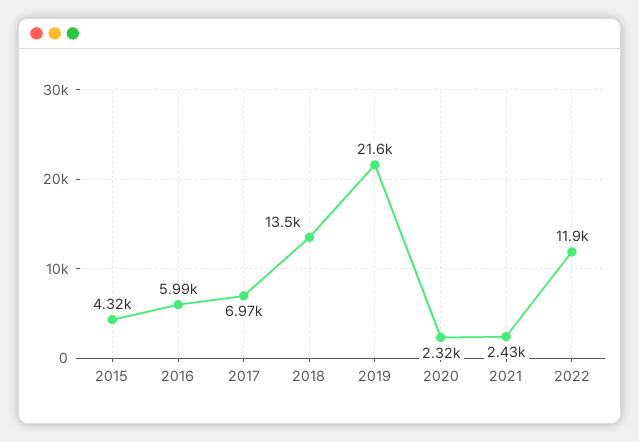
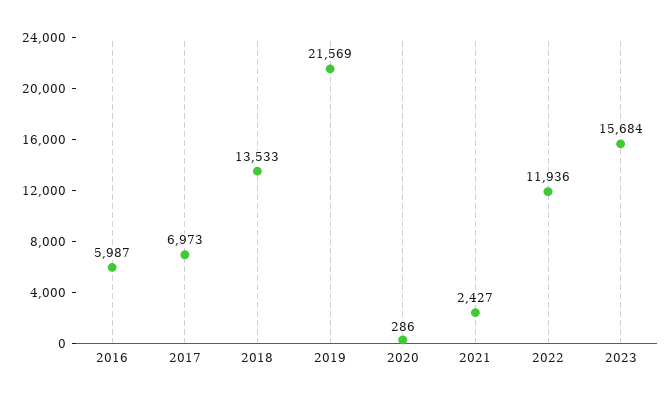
2015: 4320 -> none
2020: 2320 -> 286
2023: none -> 15684

